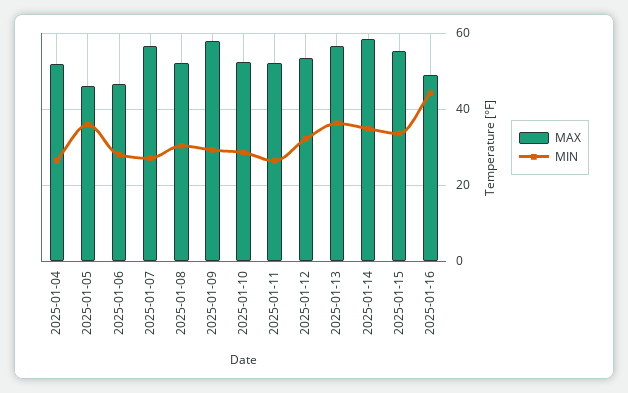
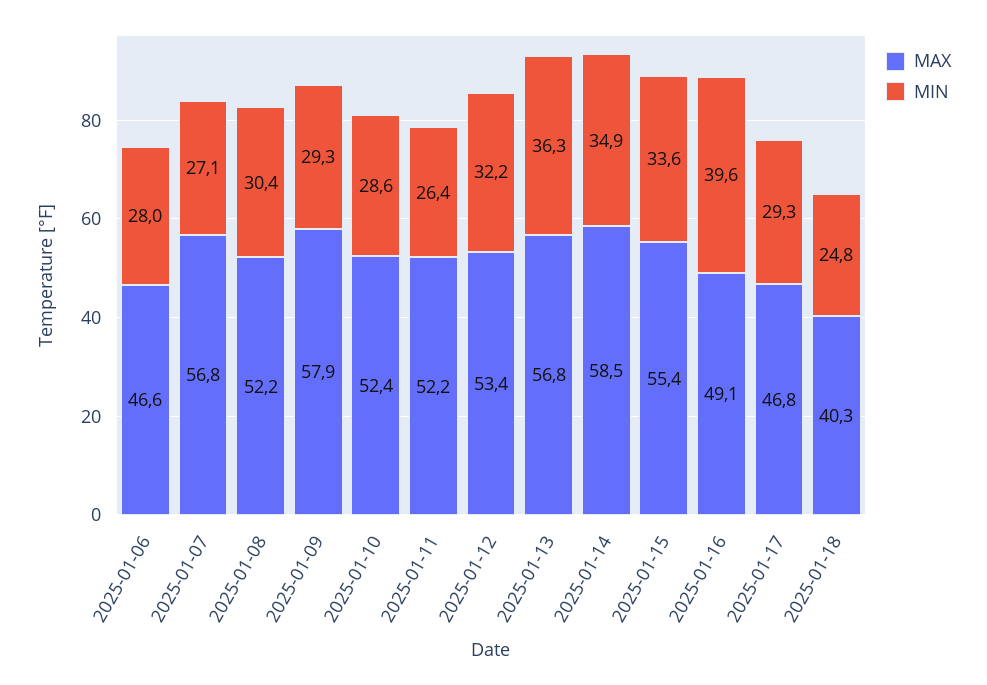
MAX, 2025-01-04: 52 -> none
MIN, 2025-01-04: 26 -> none
MAX, 2025-01-05: 46 -> none
MIN, 2025-01-05: 36 -> none
MIN, 2025-01-16: 44 -> 39.6
MAX, 2025-01-17: none -> 46.8
MIN, 2025-01-17: none -> 29.3
MAX, 2025-01-18: none -> 40.3
MIN, 2025-01-18: none -> 24.8

